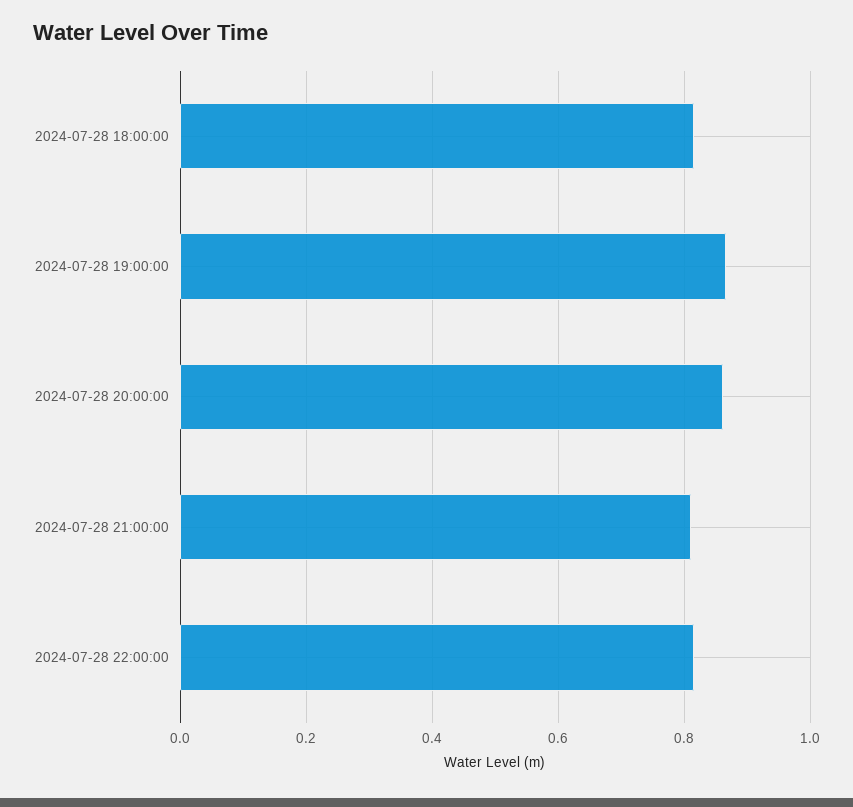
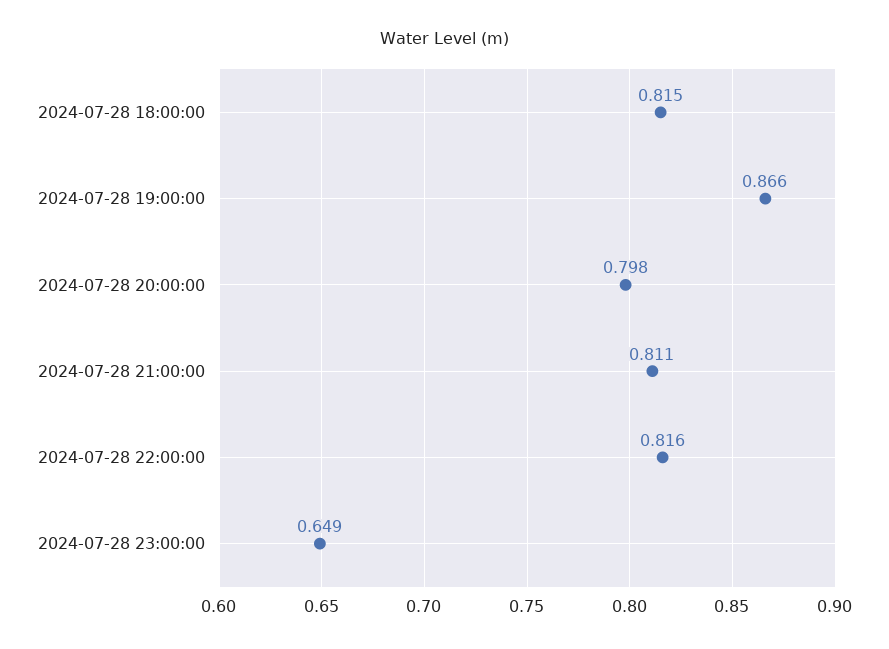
2024-07-28 20:00:00: 0.86 -> 0.798
2024-07-28 23:00:00: none -> 0.649

